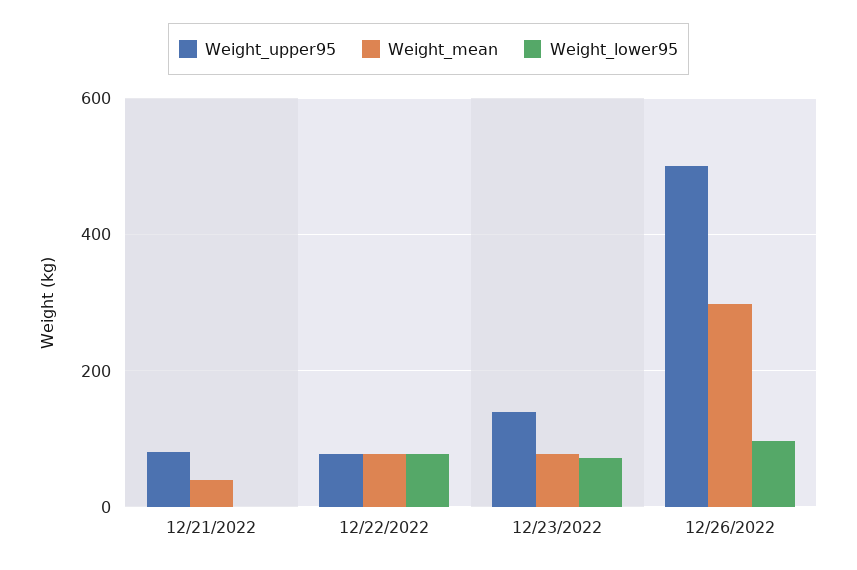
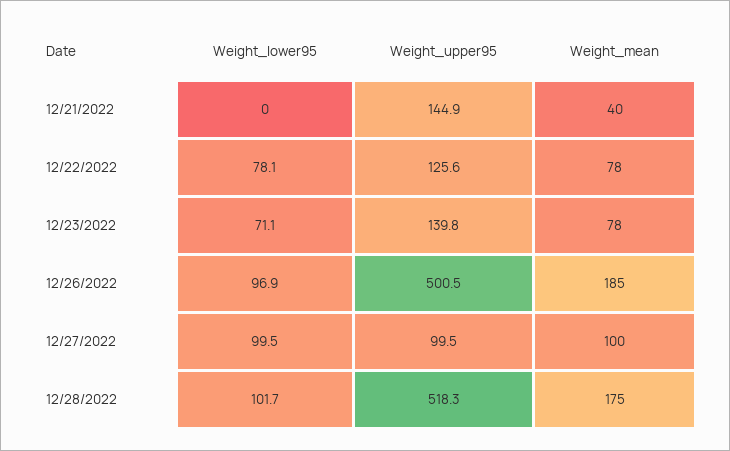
Weight_upper95, 12/21/2022: 80 -> 144.9
Weight_upper95, 12/22/2022: 80 -> 125.6
Weight_mean, 12/26/2022: 300 -> 185
Weight_lower95, 12/27/2022: none -> 99.5
Weight_upper95, 12/27/2022: none -> 99.5
Weight_mean, 12/27/2022: none -> 100
Weight_lower95, 12/28/2022: none -> 101.7
Weight_upper95, 12/28/2022: none -> 518.3
Weight_mean, 12/28/2022: none -> 175

